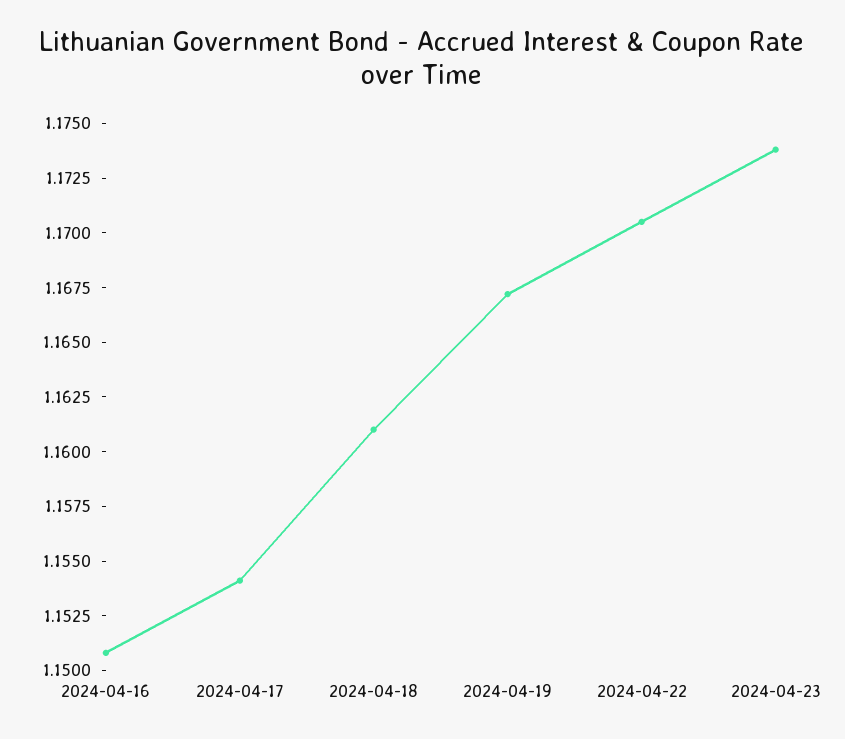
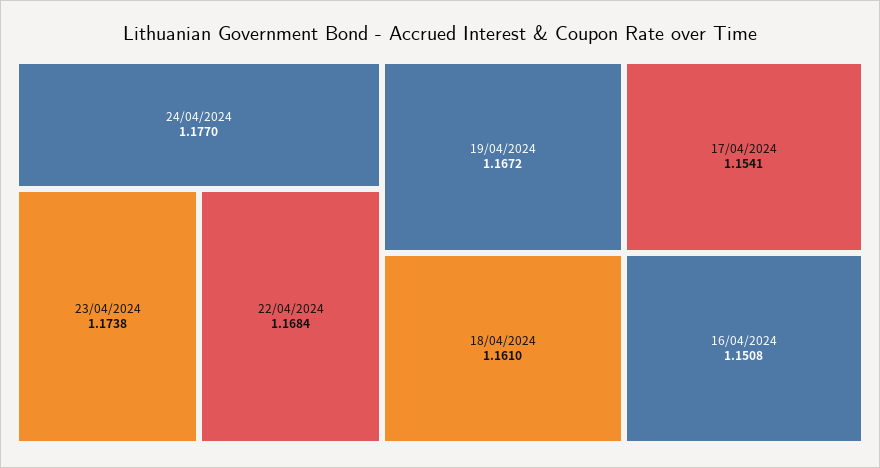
2024-04-22: 1.1705 -> 1.1684
24/04/2024: none -> 1.177

